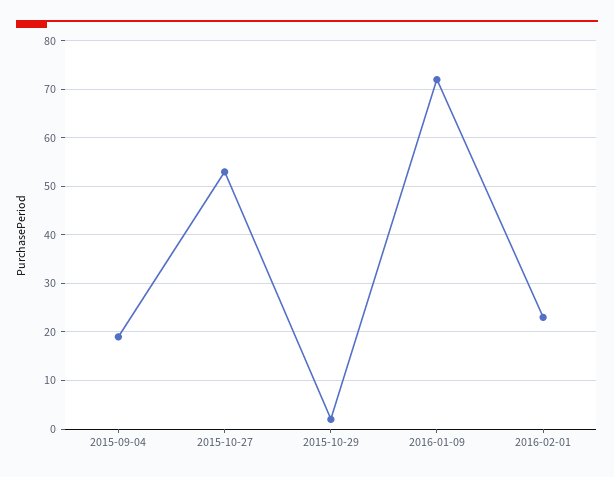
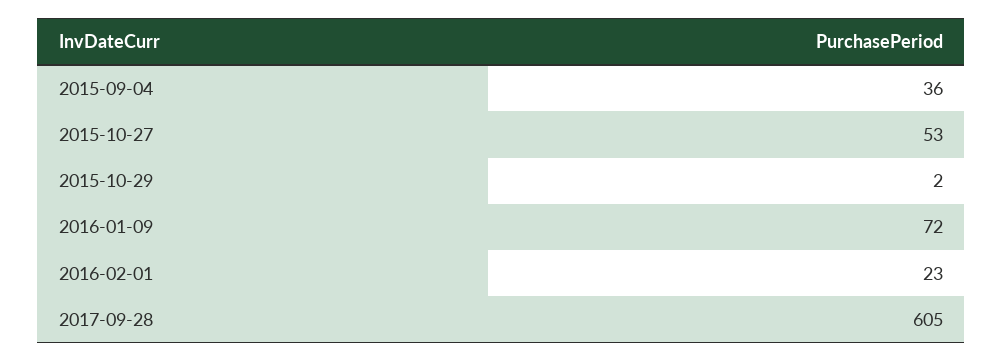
2015-09-04: 20 -> 36
2017-09-28: none -> 605

